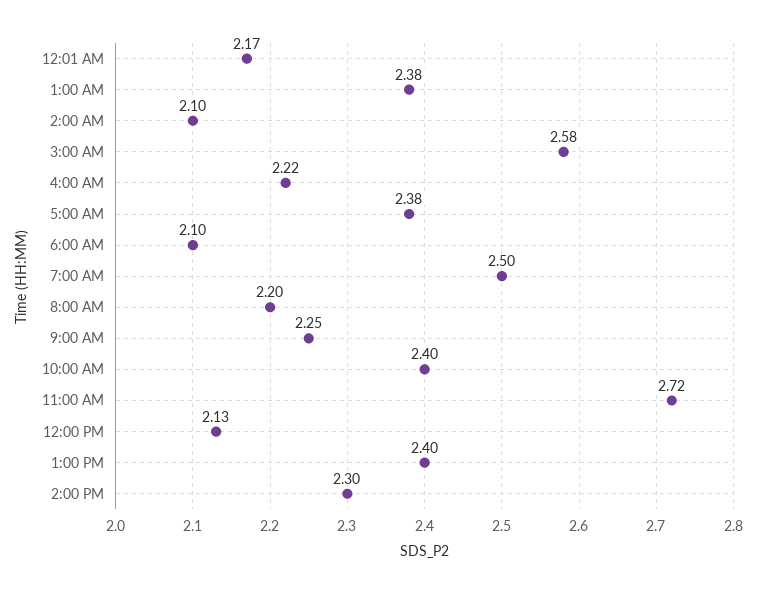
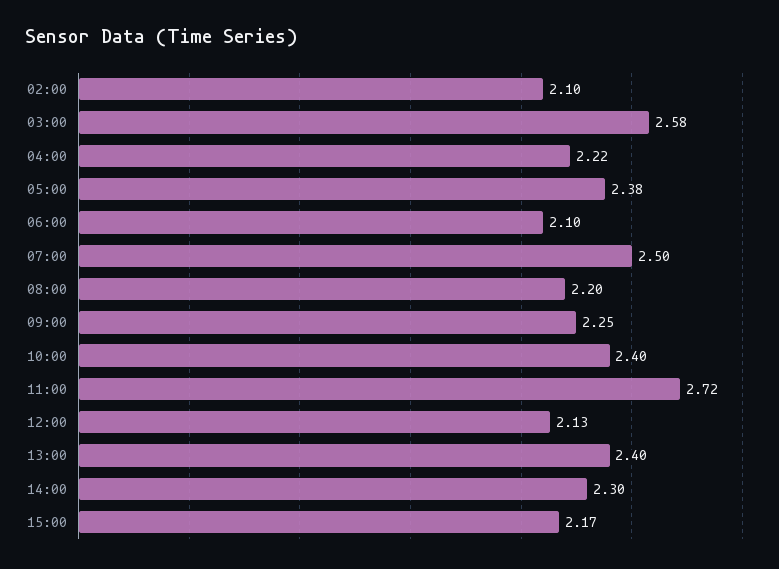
12:01 AM: 2.17 -> none
1:00 AM: 2.38 -> none
15:00: none -> 2.17

